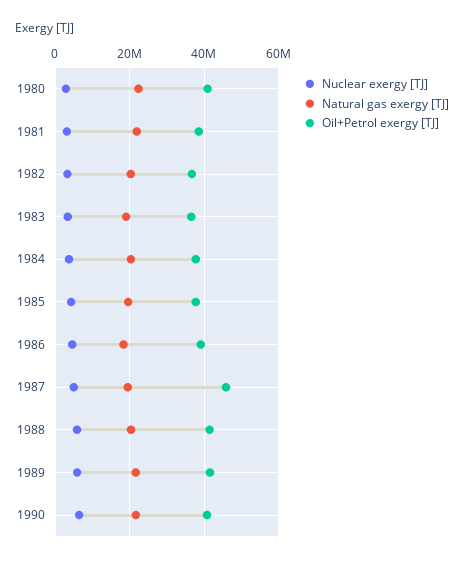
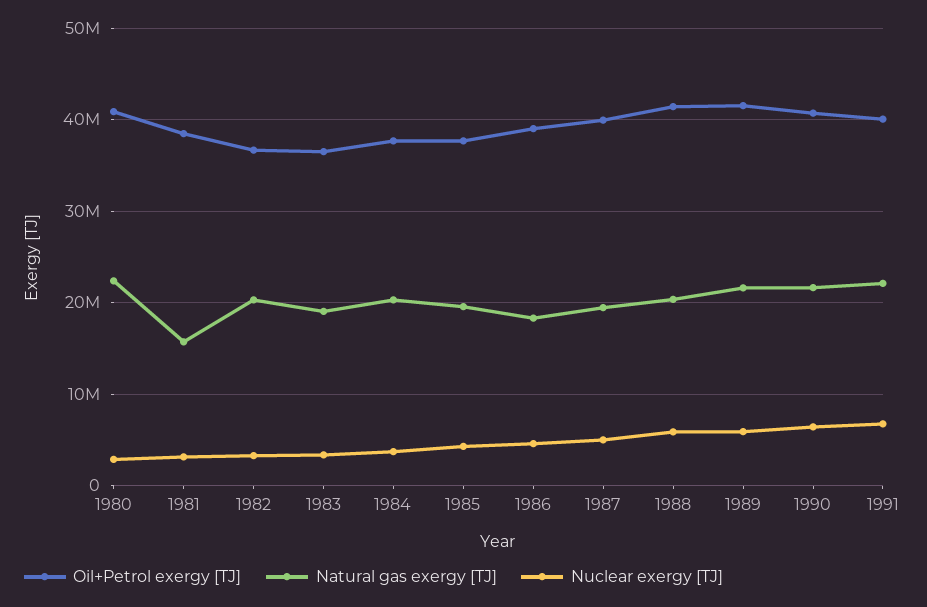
Natural gas exergy [TJ], 1981: 22000000 -> 16000000
Oil+Petrol exergy [TJ], 1987: 46000000 -> 40000000
Oil+Petrol exergy [TJ], 1991: none -> 40000000
Natural gas exergy [TJ], 1991: none -> 22000000
Nuclear exergy [TJ], 1991: none -> 7000000

